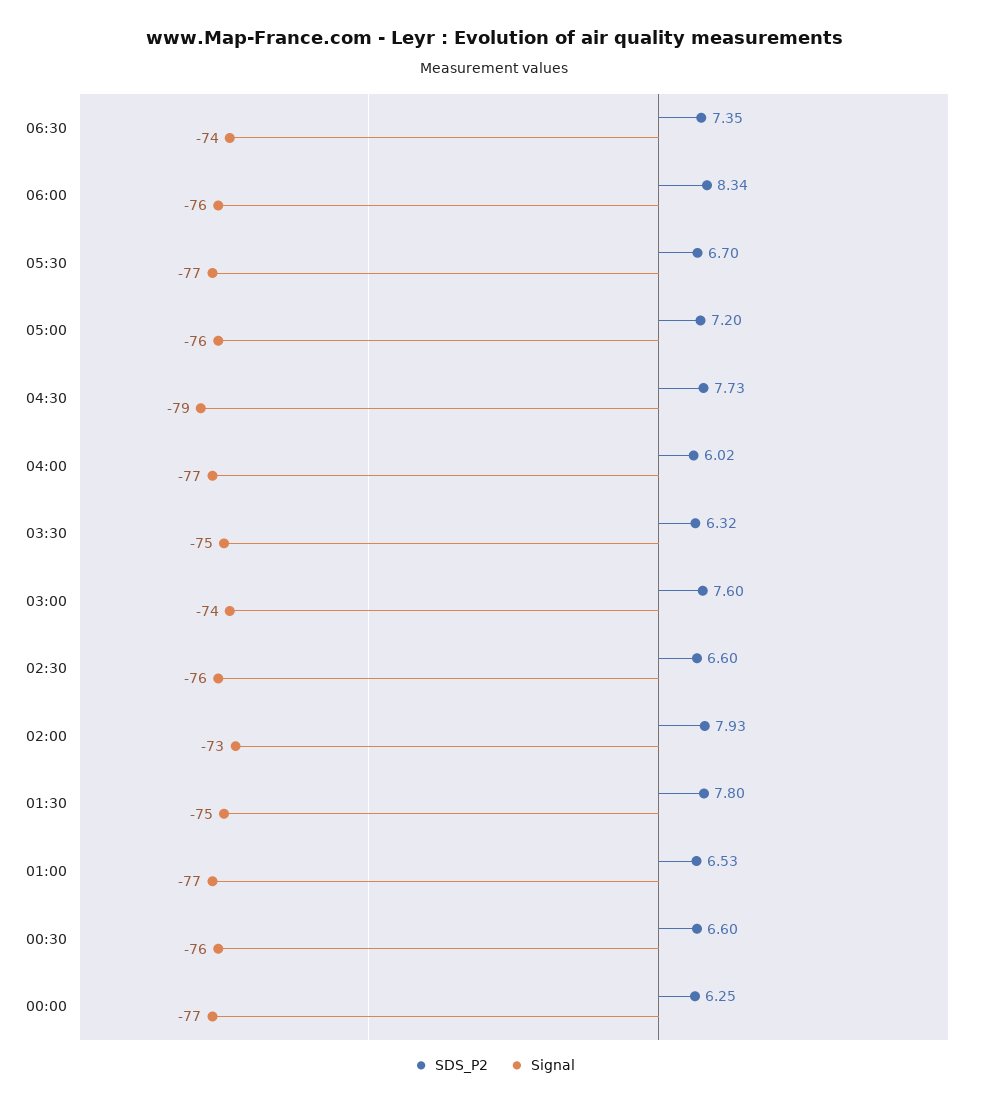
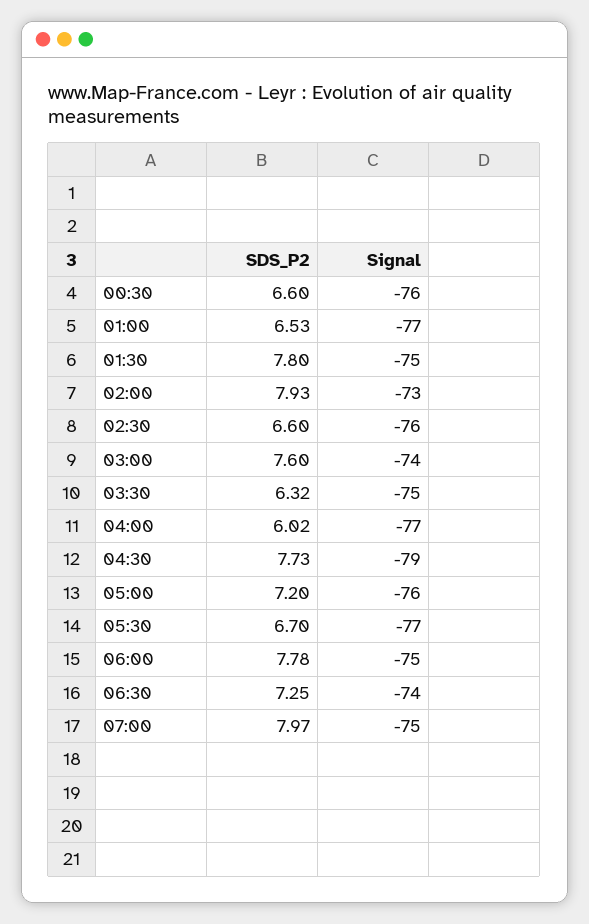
SDS_P2, 06:30: 7.35 -> 7.25
SDS_P2, 06:00: 8.34 -> 7.78
Signal, 06:00: -76 -> -75
SDS_P2, 00:00: 6.25 -> none
Signal, 00:00: -77 -> none
SDS_P2, 07:00: none -> 7.97
Signal, 07:00: none -> -75

